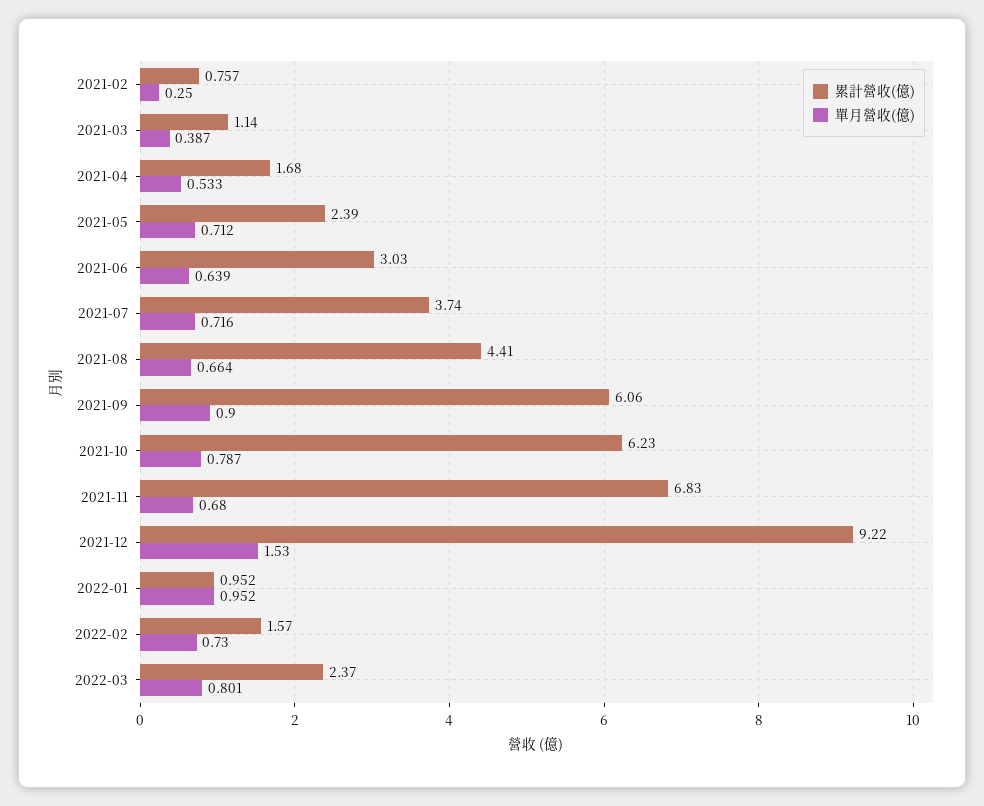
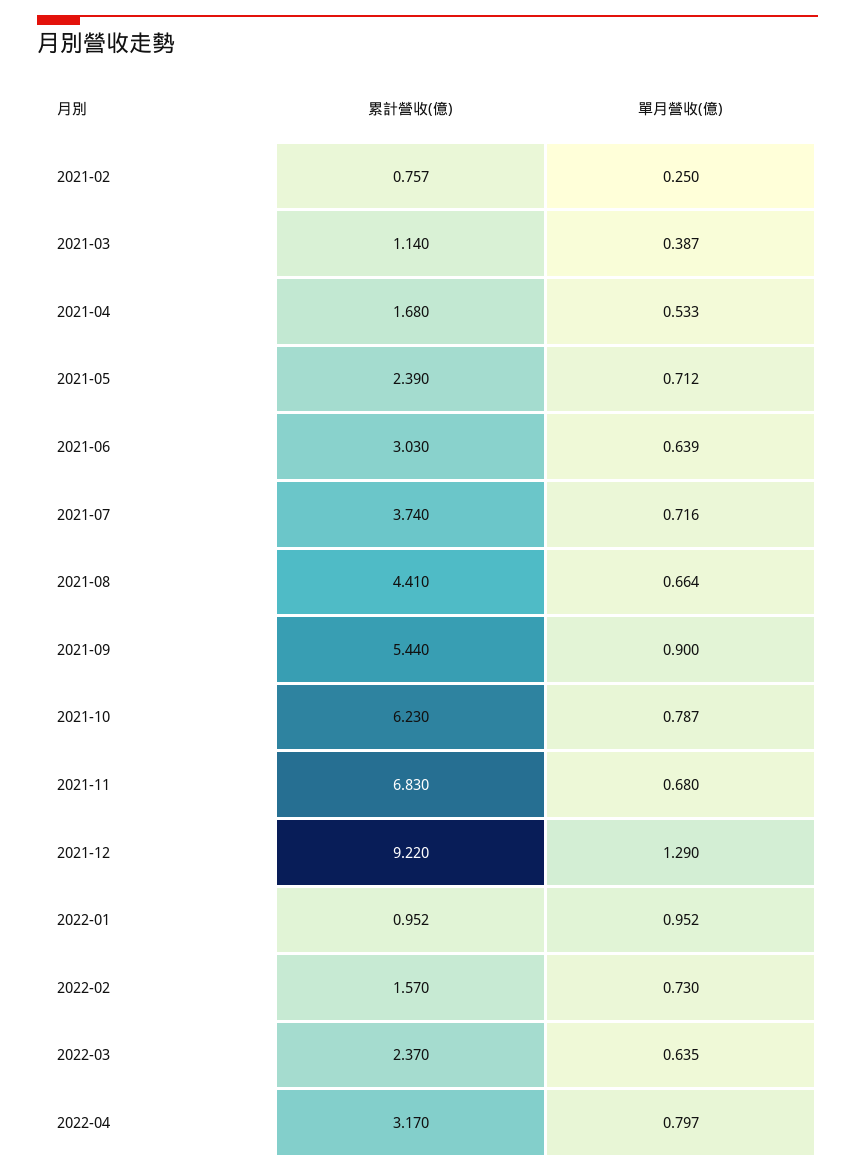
累計營收(億), 2021-09: 6.06 -> 5.44
單月營收(億), 2021-12: 1.53 -> 1.29
單月營收(億), 2022-03: 0.801 -> 0.635
累計營收(億), 2022-04: none -> 3.17
單月營收(億), 2022-04: none -> 0.797

